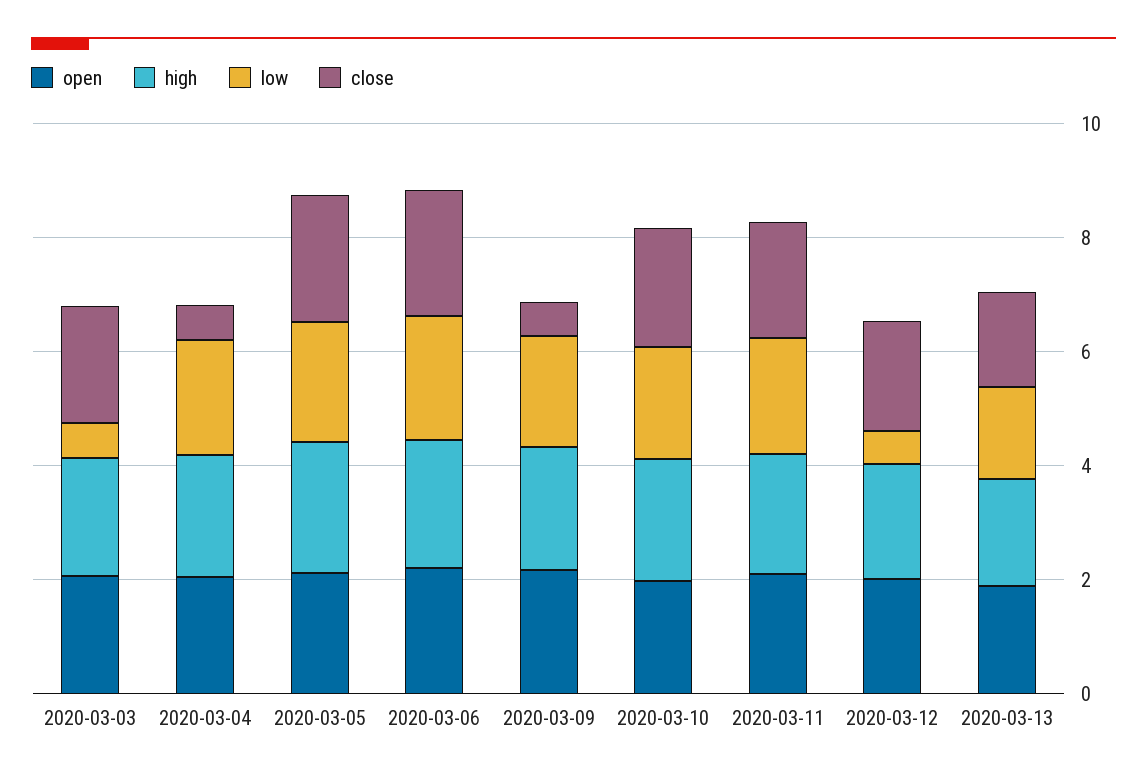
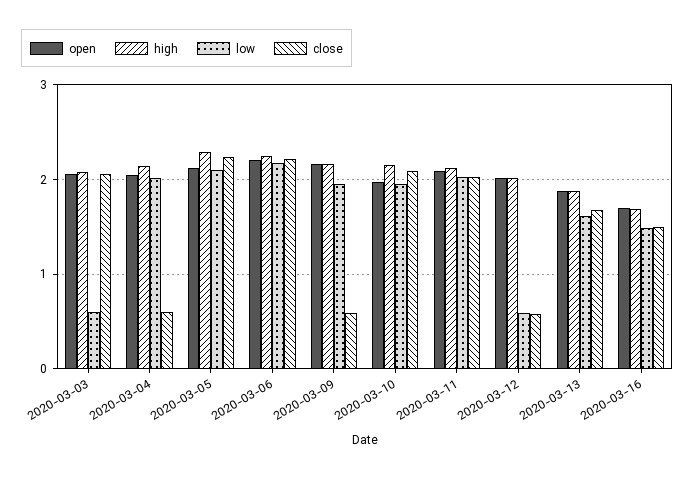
close, 2020-03-12: 2 -> 0.6
open, 2020-03-16: none -> 1.7
high, 2020-03-16: none -> 1.7
low, 2020-03-16: none -> 1.5
close, 2020-03-16: none -> 1.5

